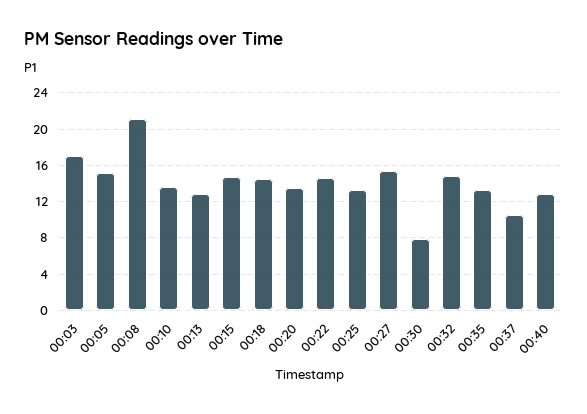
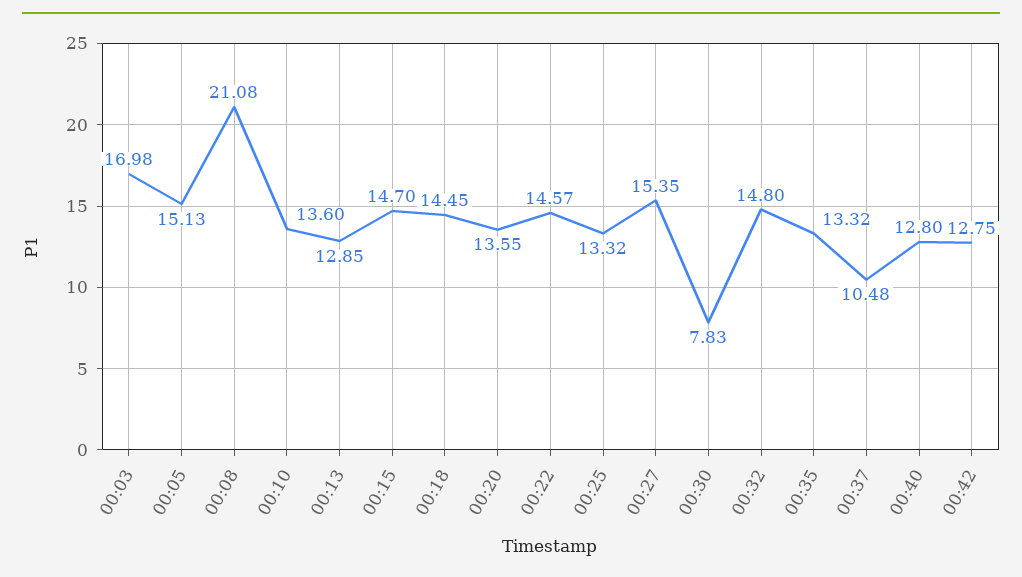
00:42: none -> 12.75

